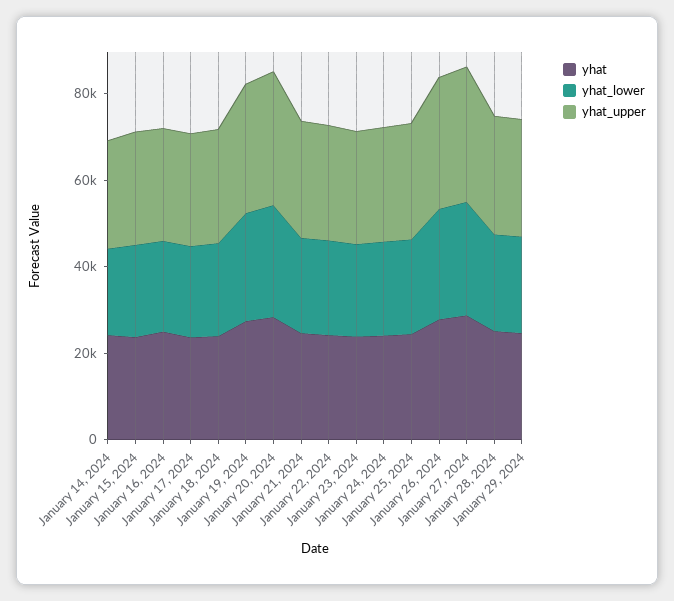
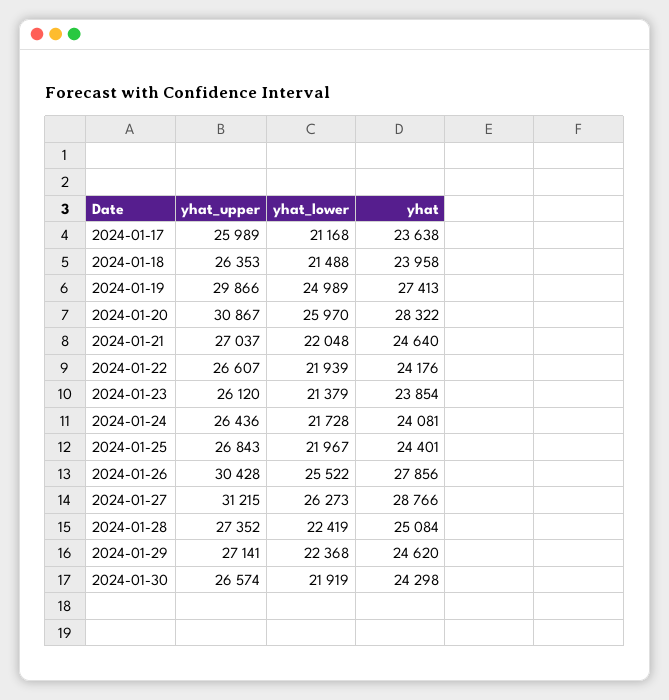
yhat, January 14, 2024: 25000 -> none
yhat_lower, January 14, 2024: 20000 -> none
yhat_upper, January 14, 2024: 25000 -> none
yhat, January 15, 2024: 25000 -> none
yhat_lower, January 15, 2024: 20000 -> none
yhat_upper, January 15, 2024: 25000 -> none
yhat, January 16, 2024: 25000 -> none
yhat_lower, January 16, 2024: 20000 -> none
yhat_upper, January 16, 2024: 25000 -> none
yhat_upper, 2024-01-30: none -> 26574
yhat_lower, 2024-01-30: none -> 21919
yhat, 2024-01-30: none -> 24298

